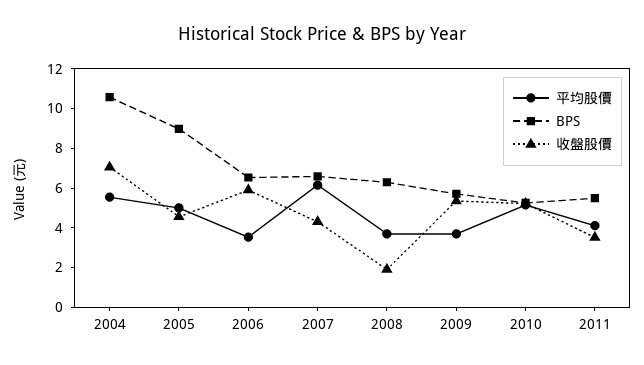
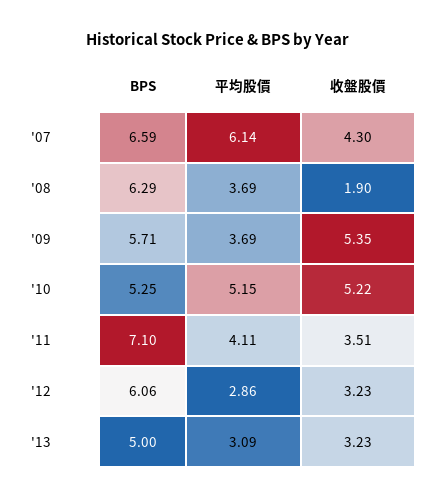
平均股價, 2004: 5.5 -> none
BPS, 2004: 10.5 -> none
收盤股價, 2004: 7 -> none
平均股價, 2005: 5 -> none
BPS, 2005: 9 -> none
收盤股價, 2005: 4.5 -> none
平均股價, 2006: 3.5 -> none
BPS, 2006: 6.5 -> none
收盤股價, 2006: 6 -> none
BPS, 2011: 5.5 -> 7.1
BPS, '12: none -> 6.06
平均股價, '12: none -> 2.86
收盤股價, '12: none -> 3.23
BPS, '13: none -> 5
平均股價, '13: none -> 3.09
收盤股價, '13: none -> 3.23

